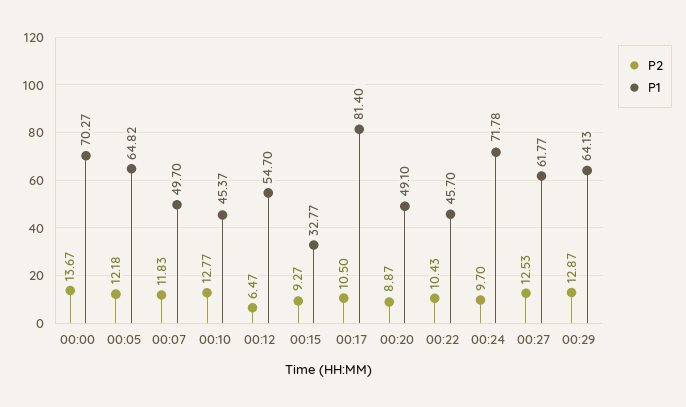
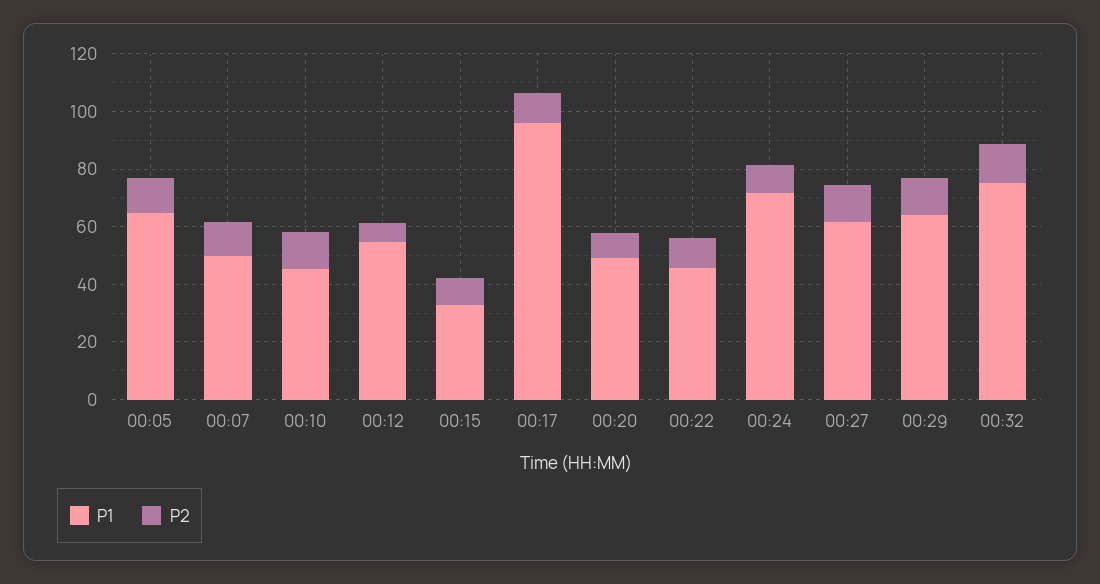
P2, 00:00: 13.67 -> none
P1, 00:00: 70.27 -> none
P1, 00:17: 81.4 -> 95
P1, 00:32: none -> 75
P2, 00:32: none -> 15

